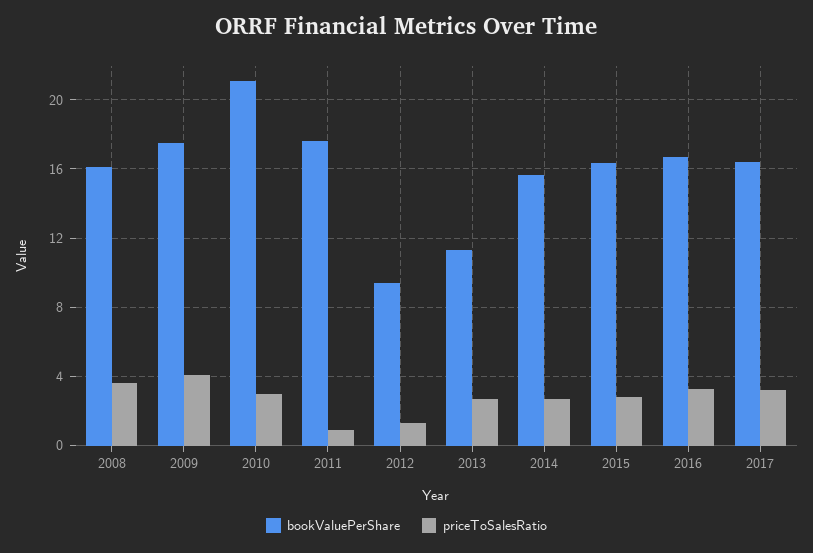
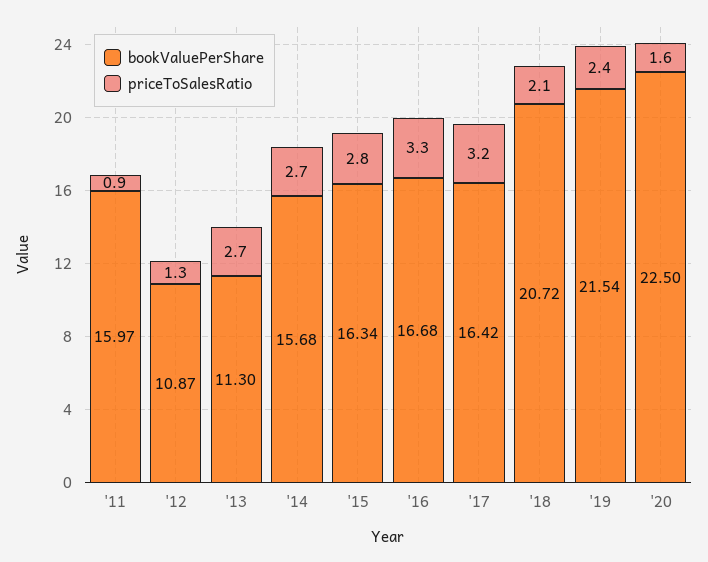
bookValuePerShare, 2008: 16 -> none
priceToSalesRatio, 2008: 3.5 -> none
bookValuePerShare, 2009: 17.5 -> none
priceToSalesRatio, 2009: 4 -> none
bookValuePerShare, 2010: 21 -> none
priceToSalesRatio, 2010: 3 -> none
bookValuePerShare, 2011: 17.5 -> 15.97
bookValuePerShare, 2012: 9.5 -> 10.87
bookValuePerShare, '18: none -> 20.72
priceToSalesRatio, '18: none -> 2.1
bookValuePerShare, '19: none -> 21.54
priceToSalesRatio, '19: none -> 2.4
bookValuePerShare, '20: none -> 22.5
priceToSalesRatio, '20: none -> 1.6

